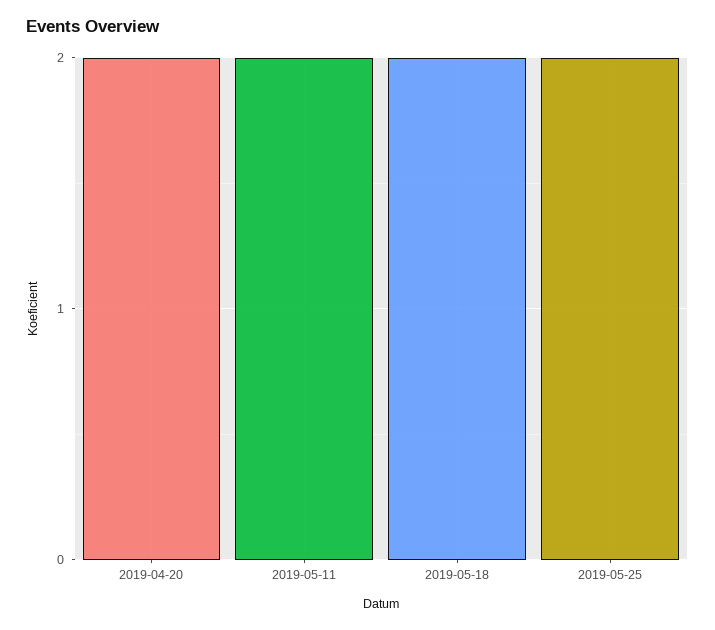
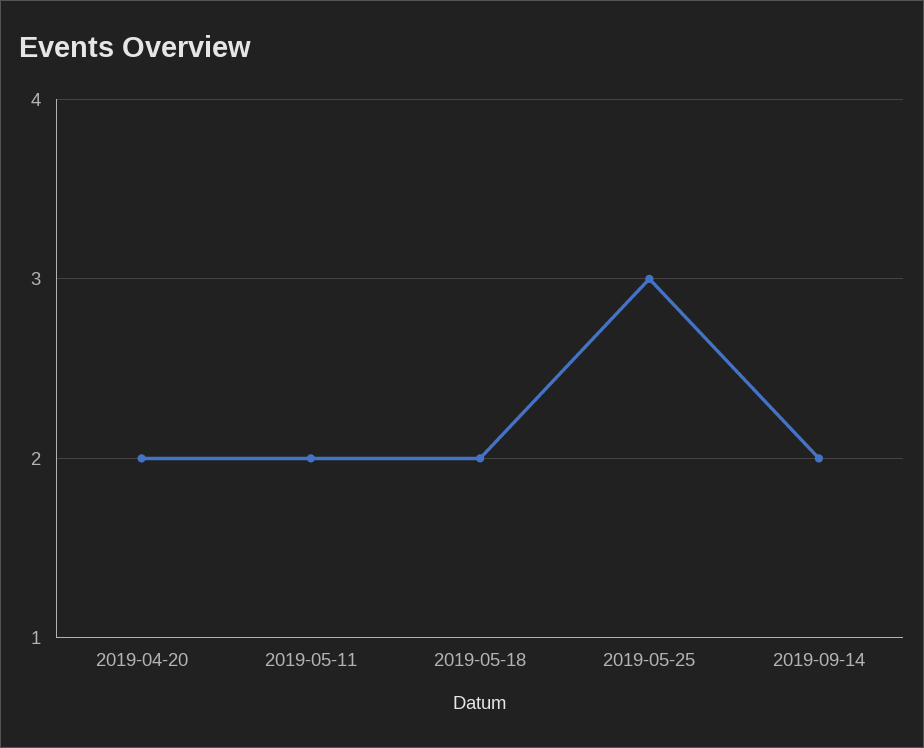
2019-05-25: 2 -> 3
2019-09-14: none -> 2

